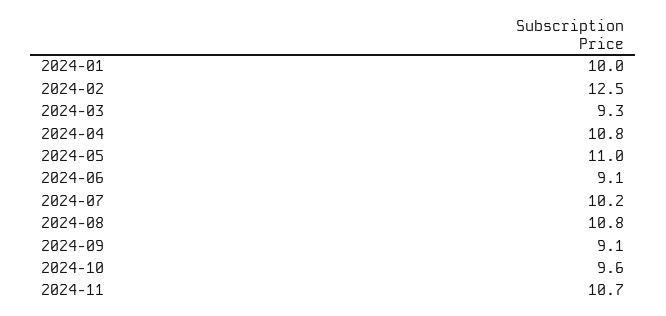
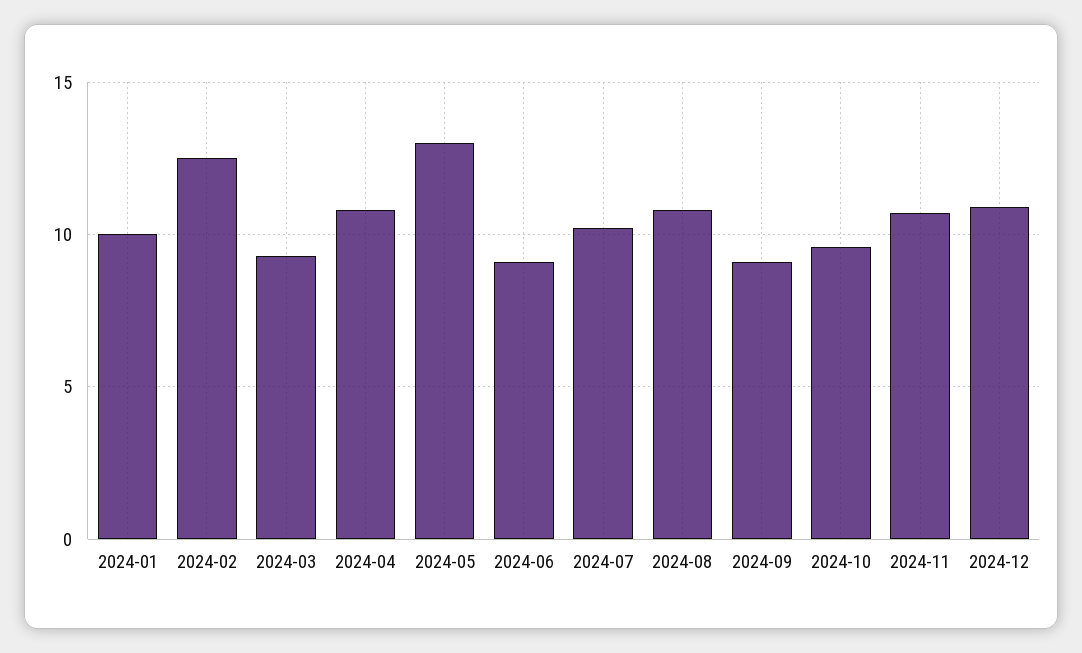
2024-05: 11 -> 13
2024-12: none -> 11

